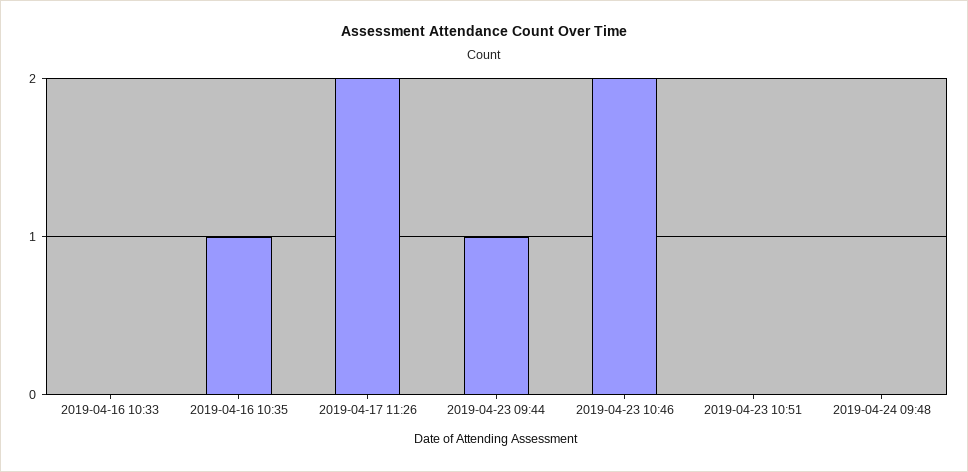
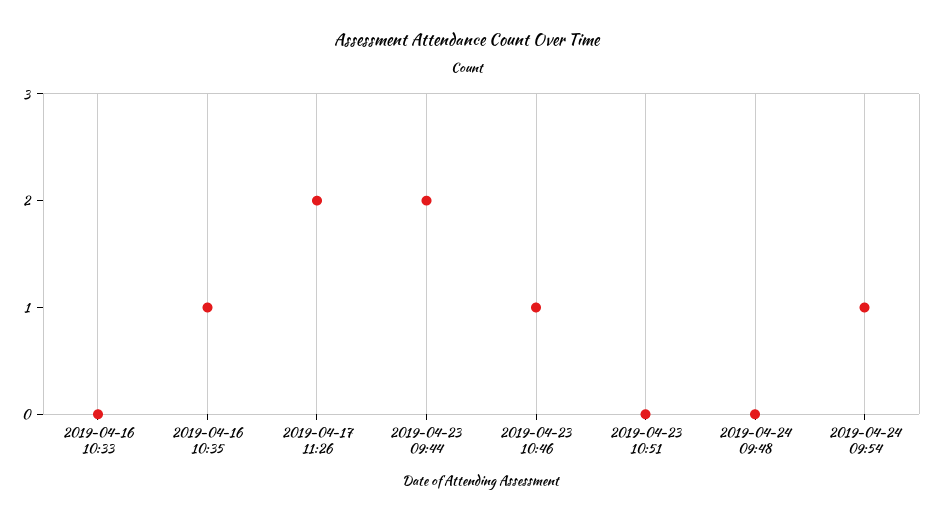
2019-04-23 09:44: 1 -> 2
2019-04-23 10:46: 2 -> 1
2019-04-24 09:54: none -> 1

